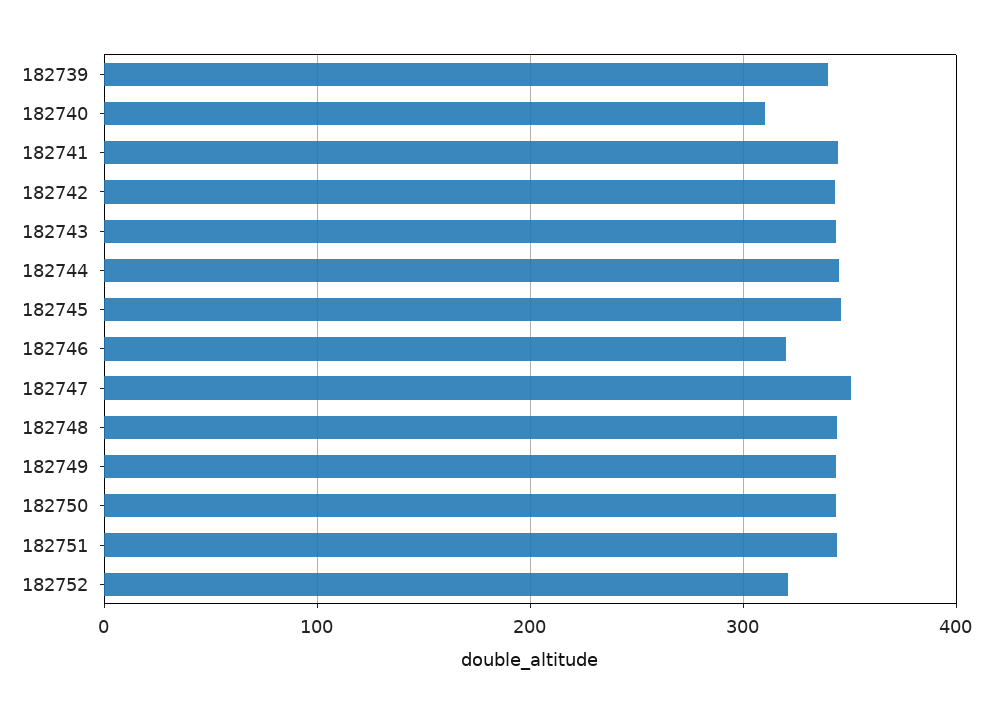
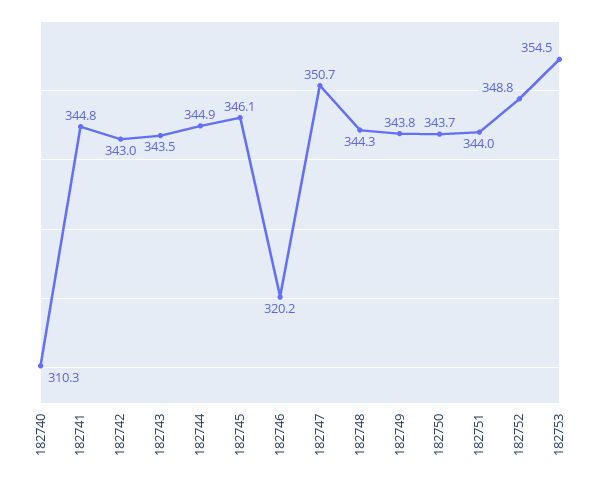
182739: 340 -> none
182752: 320 -> 348.8
182753: none -> 354.5

